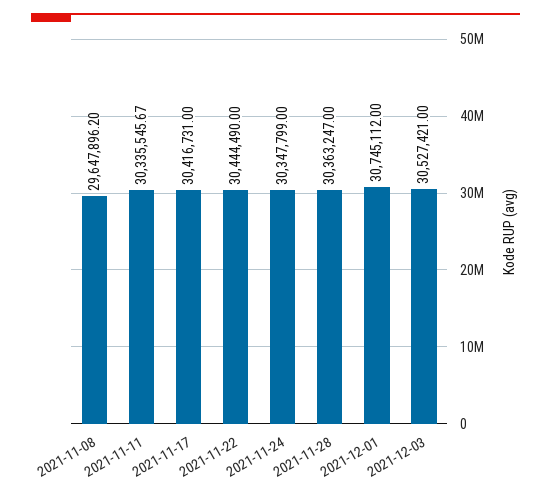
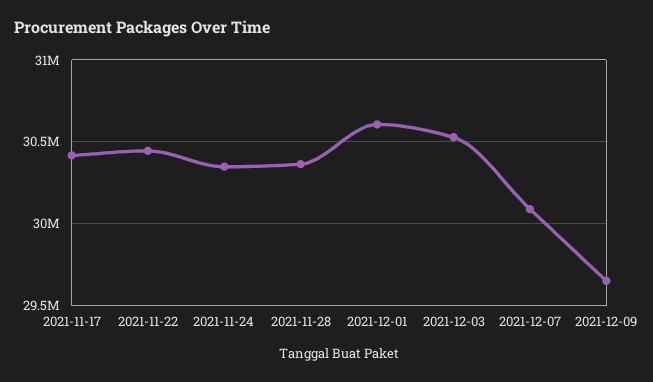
2021-11-08: 29647896.2 -> none
2021-11-11: 30335545.67 -> none
2021-12-01: 30745112 -> 30600000
2021-12-07: none -> 30100000
2021-12-09: none -> 29650000

